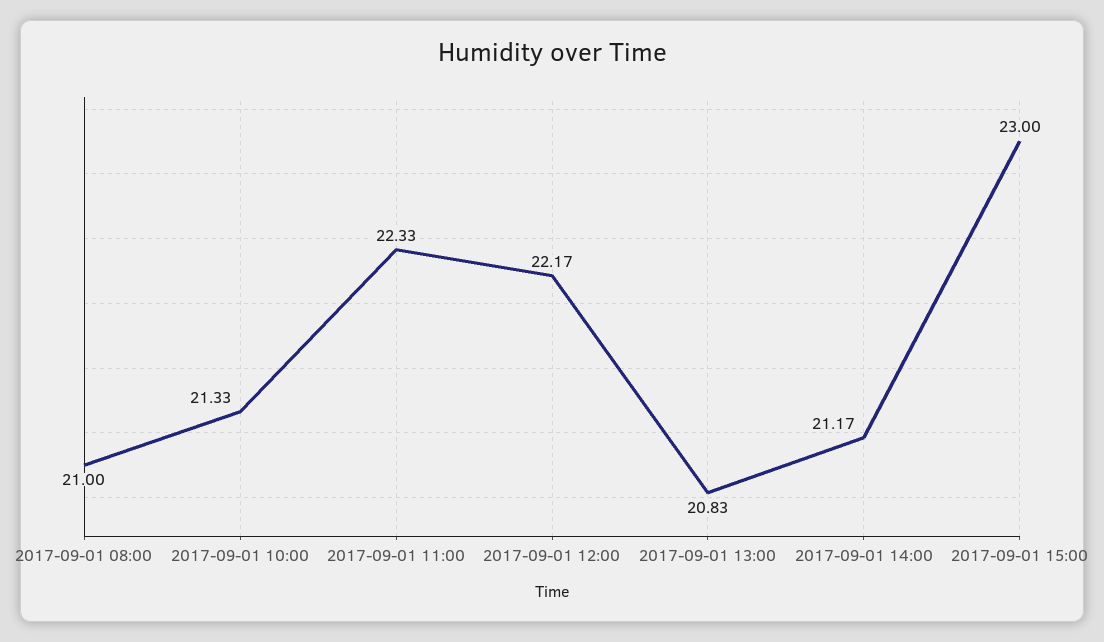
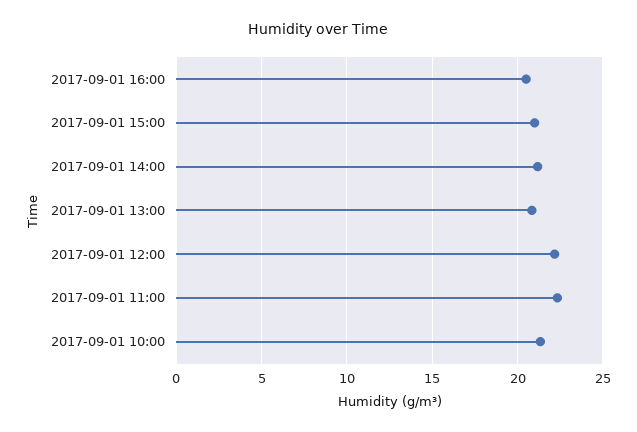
2017-09-01 08:00: 21 -> none
2017-09-01 15:00: 23 -> 21
2017-09-01 16:00: none -> 20.5

